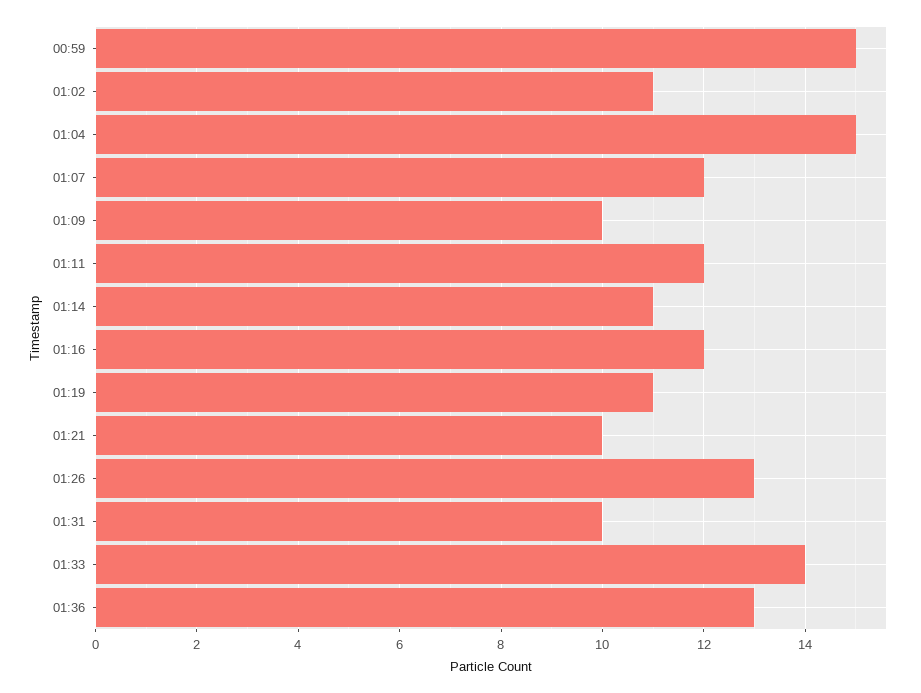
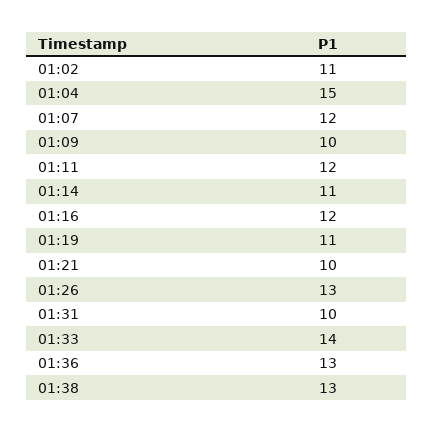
00:59: 15 -> none
01:38: none -> 13

